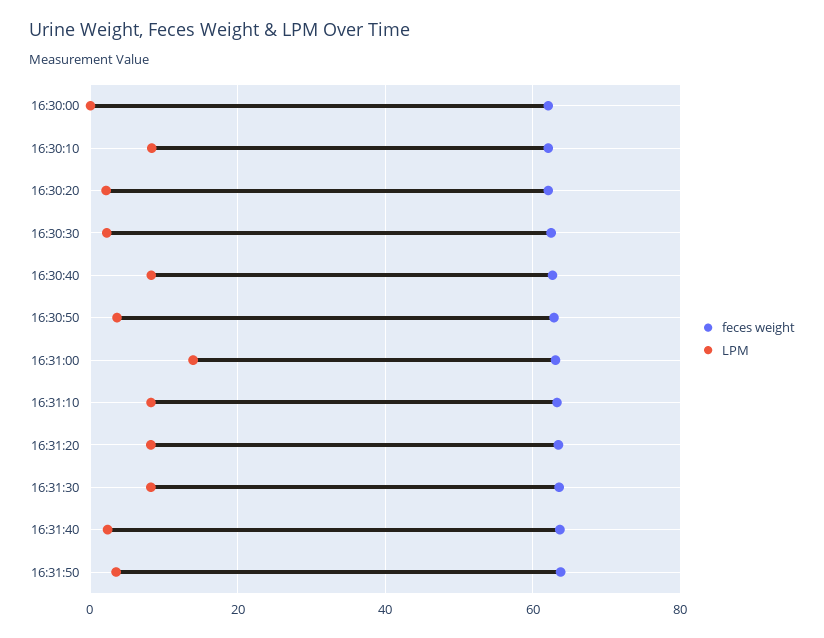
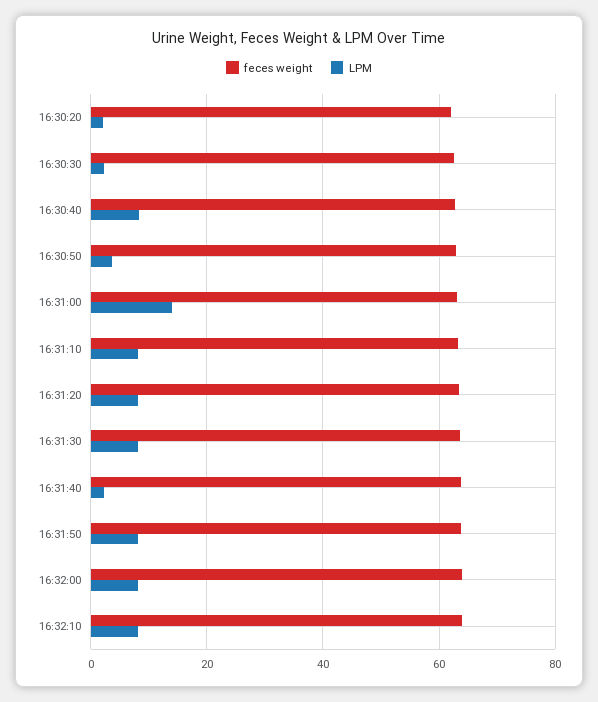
feces weight, 16:30:00: 62 -> none
LPM, 16:30:00: 0 -> none
feces weight, 16:30:10: 62 -> none
LPM, 16:30:10: 8 -> none
LPM, 16:31:50: 4 -> 8
feces weight, 16:32:00: none -> 64
LPM, 16:32:00: none -> 8
feces weight, 16:32:10: none -> 64
LPM, 16:32:10: none -> 8

